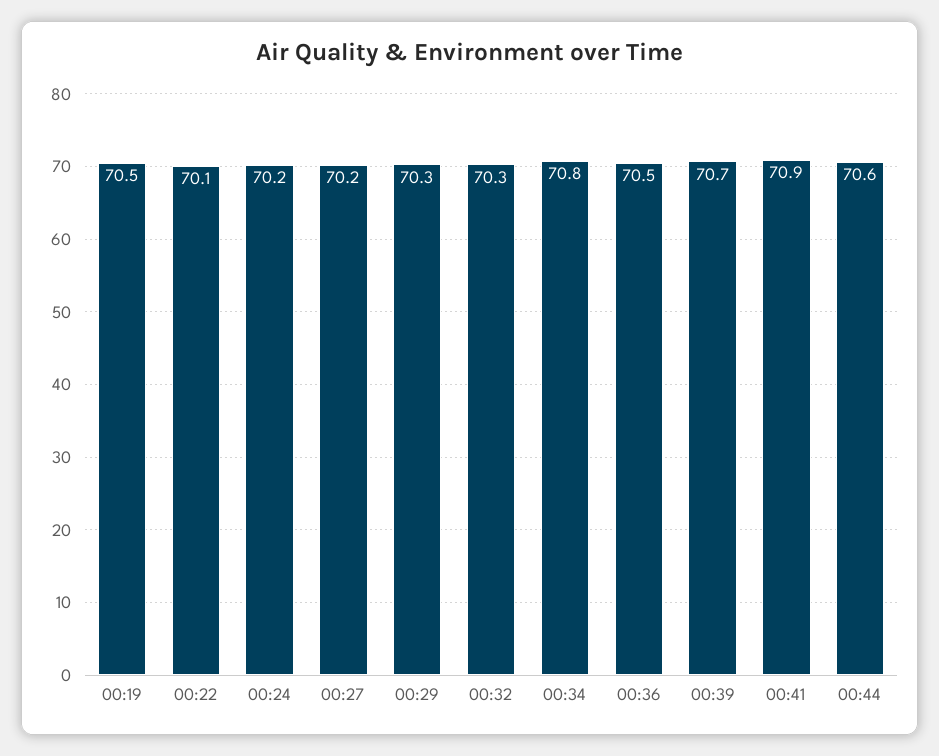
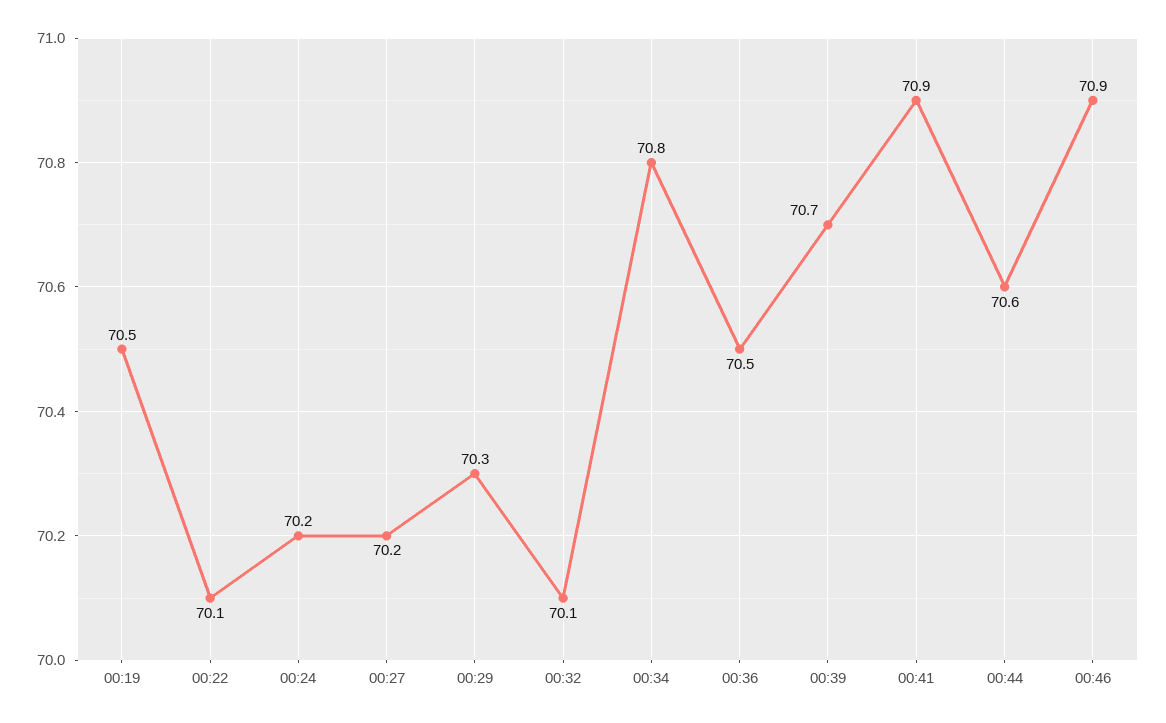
00:32: 70.3 -> 70.1
00:46: none -> 70.9

